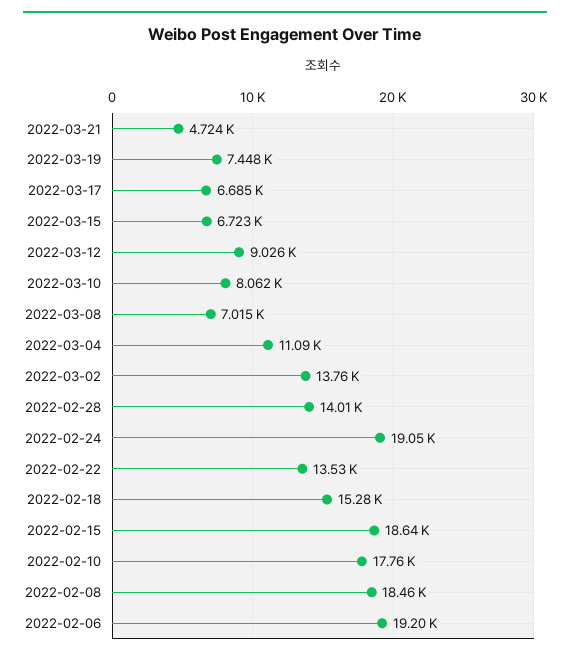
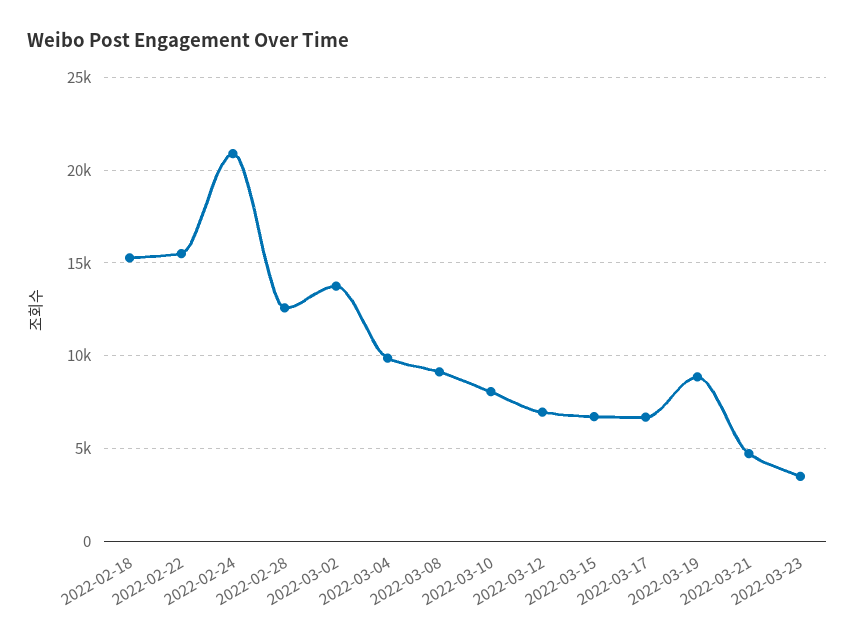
2022-03-19: 7448 -> 9000
2022-03-12: 9026 -> 7000
2022-03-08: 7015 -> 9000
2022-03-04: 11090 -> 10000
2022-02-28: 14010 -> 12500
2022-02-24: 19050 -> 21000
2022-02-22: 13530 -> 15500
2022-02-15: 18640 -> none
2022-02-10: 17760 -> none
2022-02-08: 18460 -> none
2022-02-06: 19200 -> none
2022-03-23: none -> 3500

